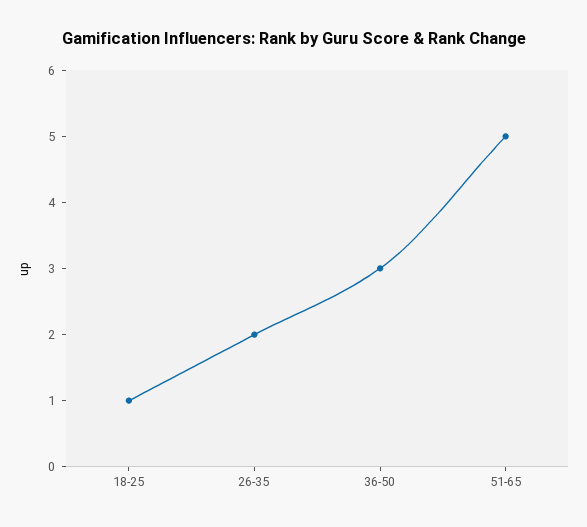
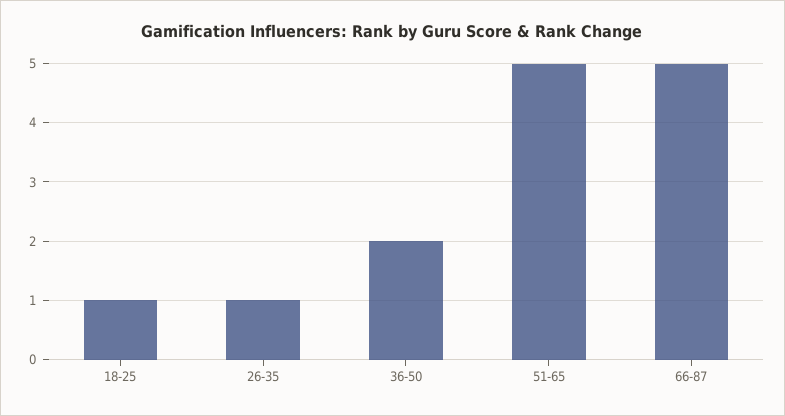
26-35: 2 -> 1
36-50: 3 -> 2
66-87: none -> 5

